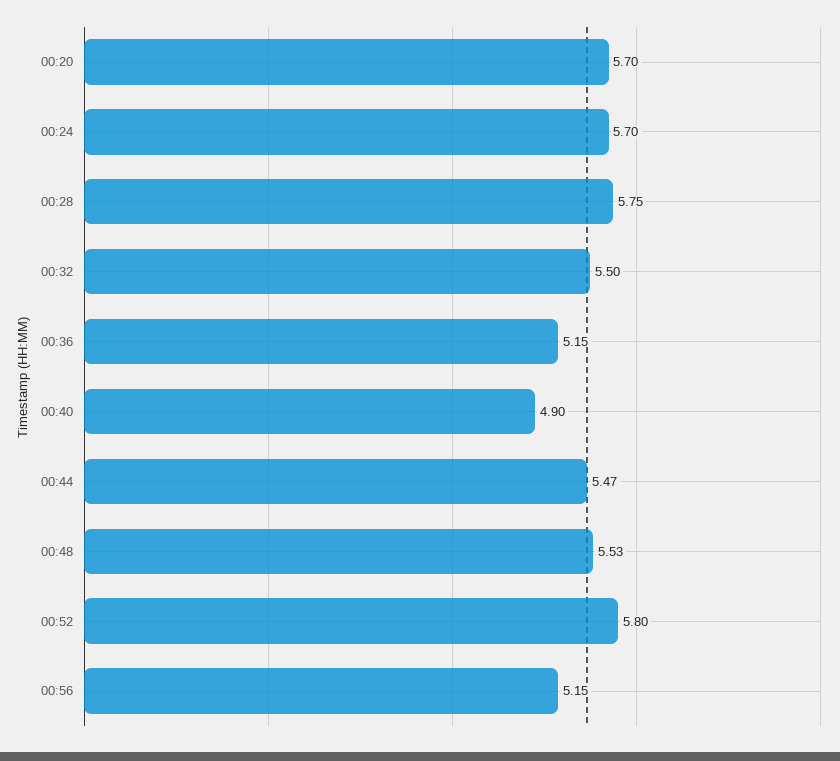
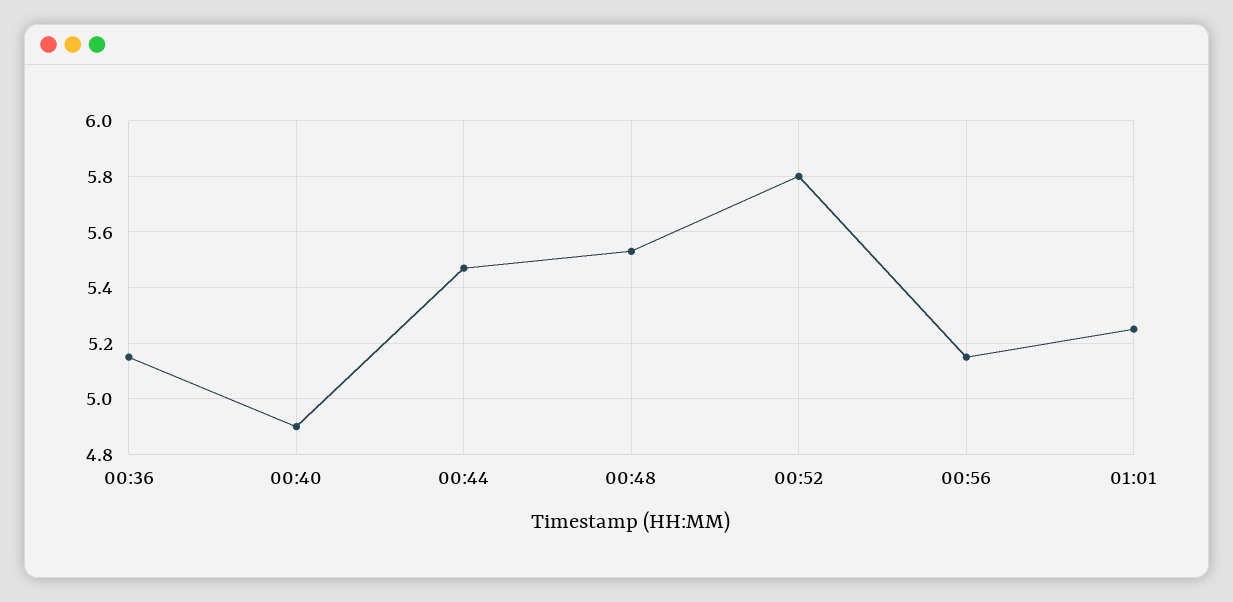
00:20: 5.7 -> none
00:24: 5.7 -> none
00:28: 5.75 -> none
00:32: 5.5 -> none
01:01: none -> 5.25

